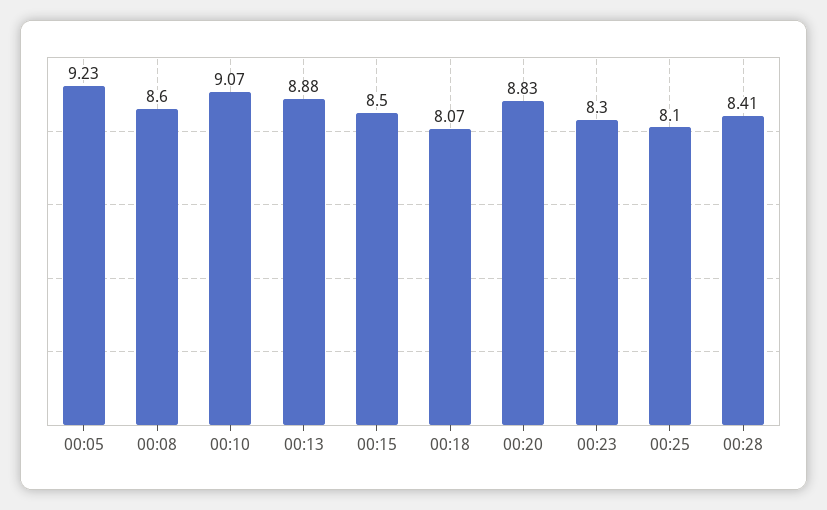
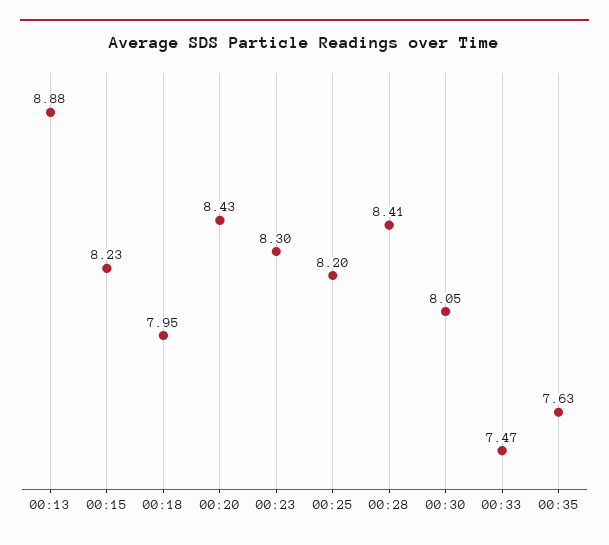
00:05: 9.23 -> none
00:08: 8.6 -> none
00:10: 9.07 -> none
00:15: 8.5 -> 8.23
00:18: 8.07 -> 7.95
00:20: 8.83 -> 8.43
00:25: 8.1 -> 8.2
00:30: none -> 8.05
00:33: none -> 7.47
00:35: none -> 7.63

